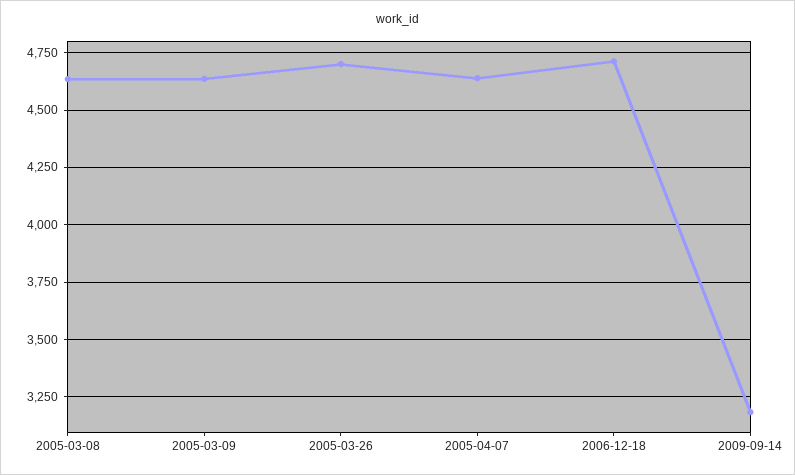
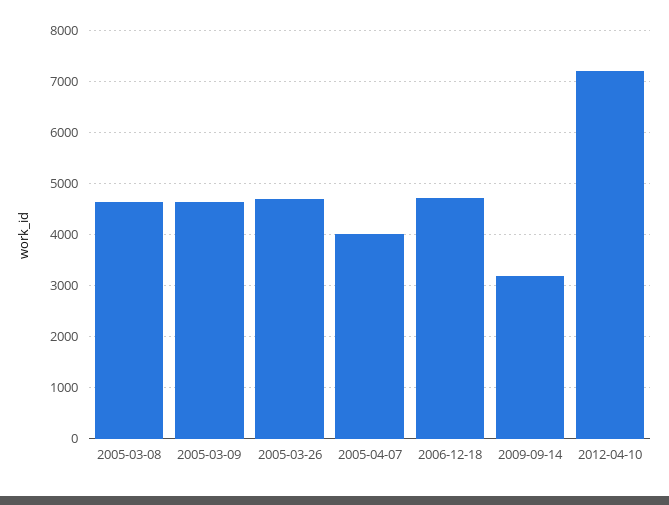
2005-04-07: 4650 -> 4000
2012-04-10: none -> 7200

